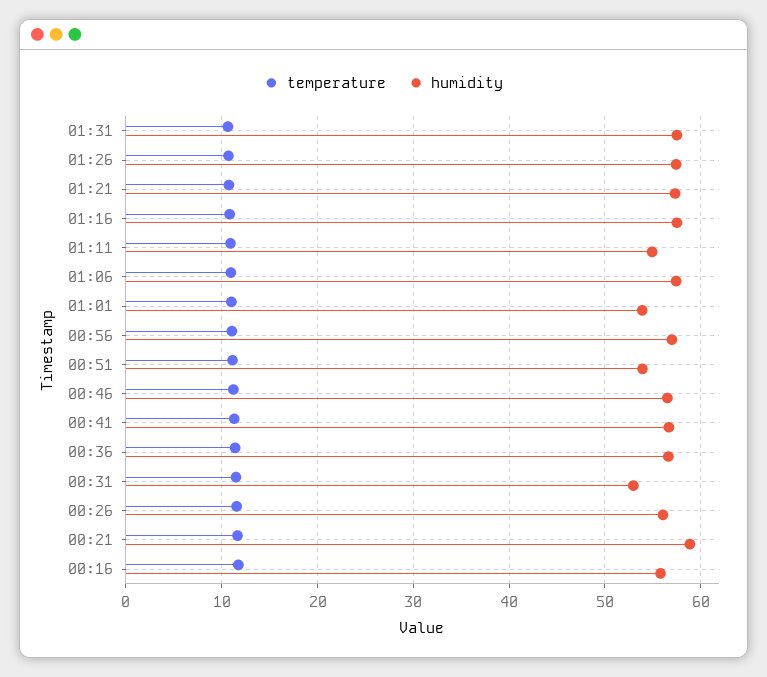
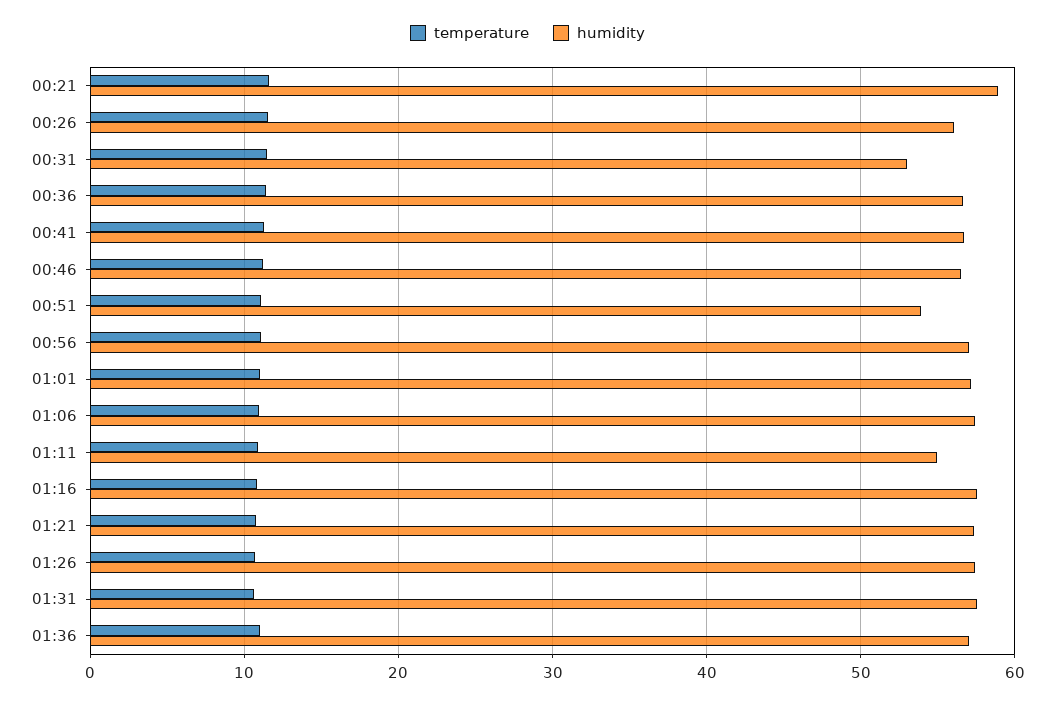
humidity, 01:01: 54 -> 57
temperature, 00:16: 12 -> none
humidity, 00:16: 56 -> none
temperature, 01:36: none -> 11
humidity, 01:36: none -> 57

